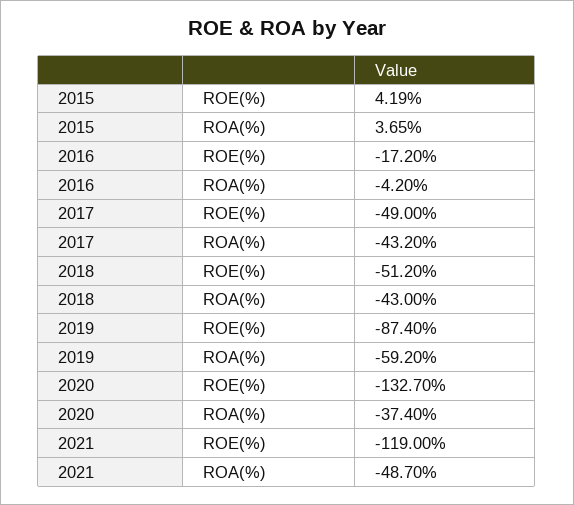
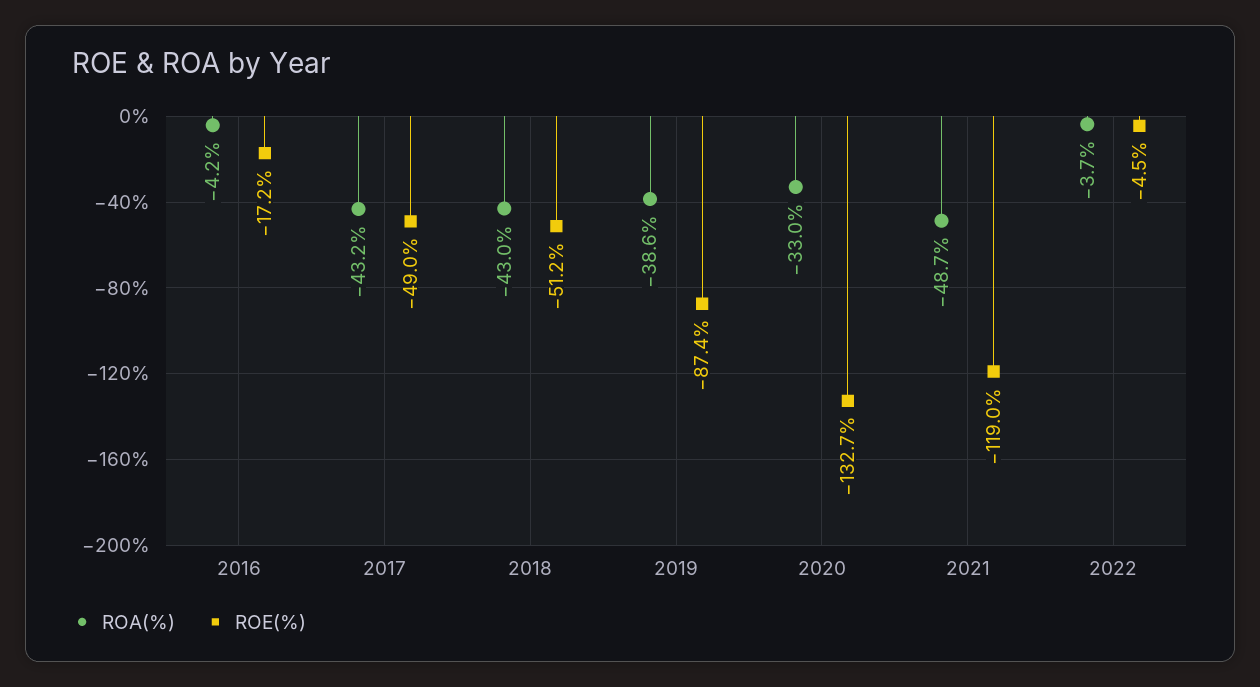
ROE(%), 2015: 4.19 -> none
ROA(%), 2015: 3.65 -> none
ROA(%), 2019: -59.2 -> -38.6
ROA(%), 2020: -37.4 -> -33
ROA(%), 2022: none -> -3.7
ROE(%), 2022: none -> -4.5

